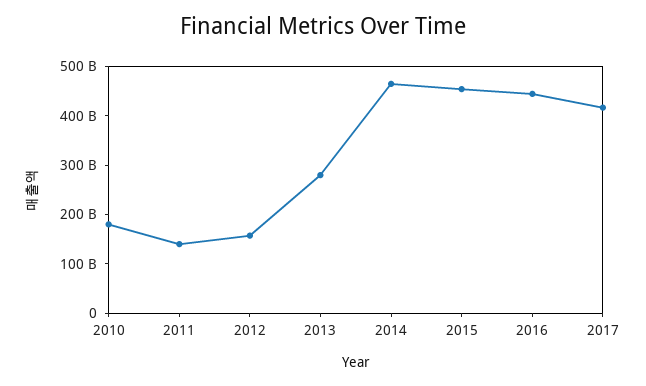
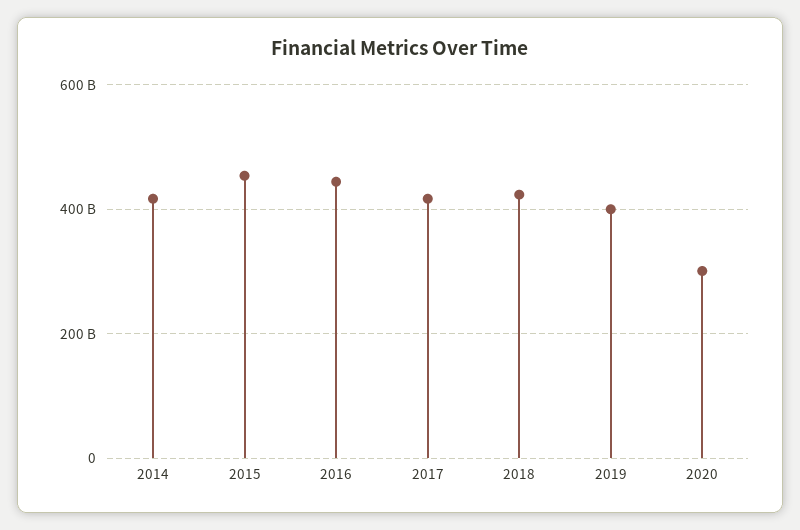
2010: 180000000000 -> none
2011: 140000000000 -> none
2012: 160000000000 -> none
2013: 280000000000 -> none
2014: 460000000000 -> 420000000000
2018: none -> 420000000000
2019: none -> 400000000000
2020: none -> 300000000000

